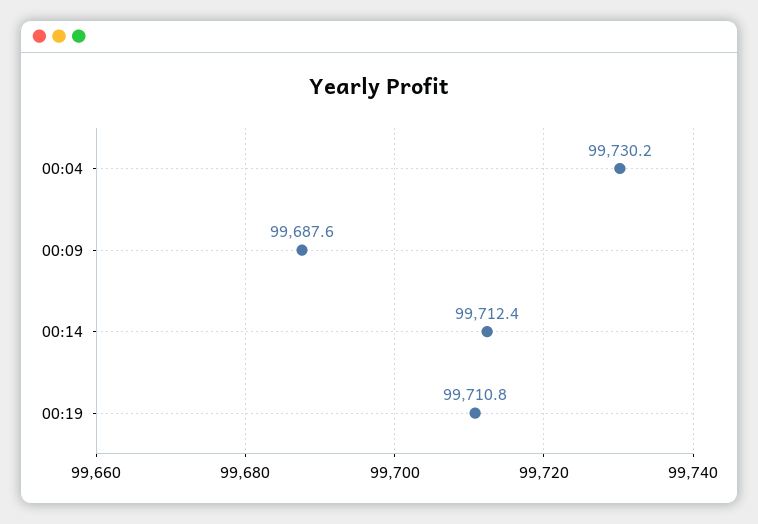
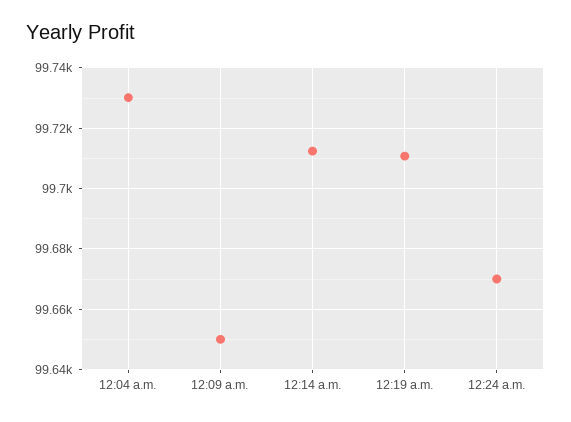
00:09: 99687.6 -> 99650
12:24 a.m.: none -> 99670

